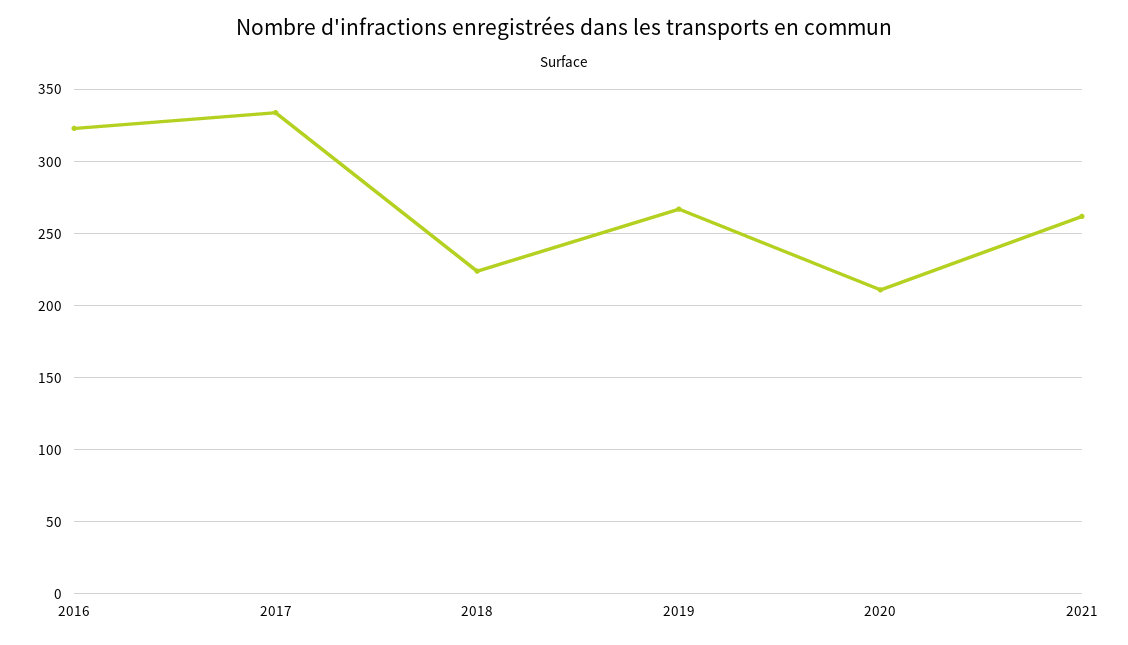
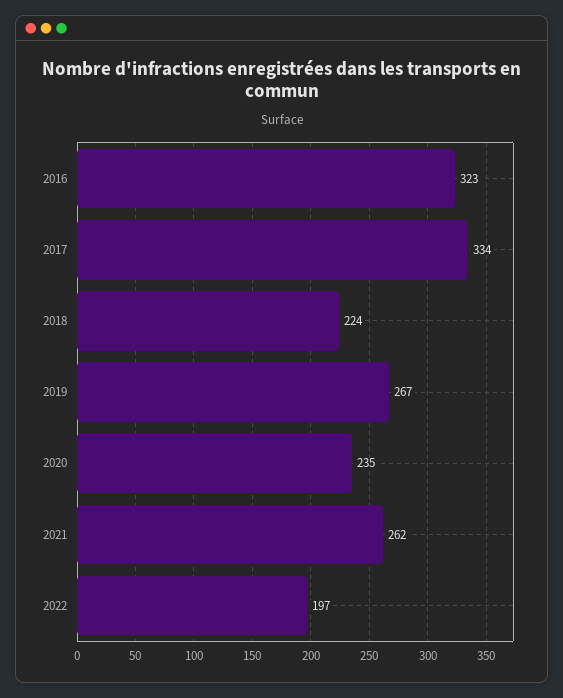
2020: 210 -> 235
2022: none -> 197

